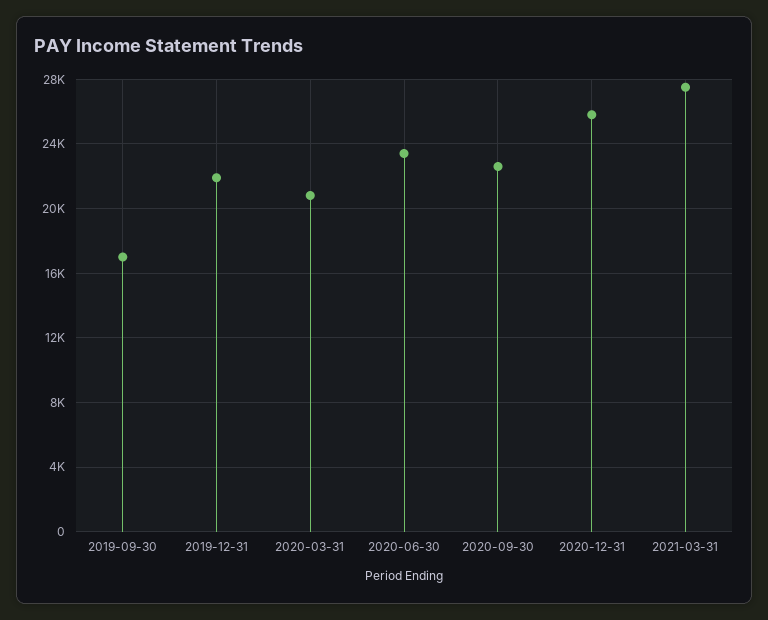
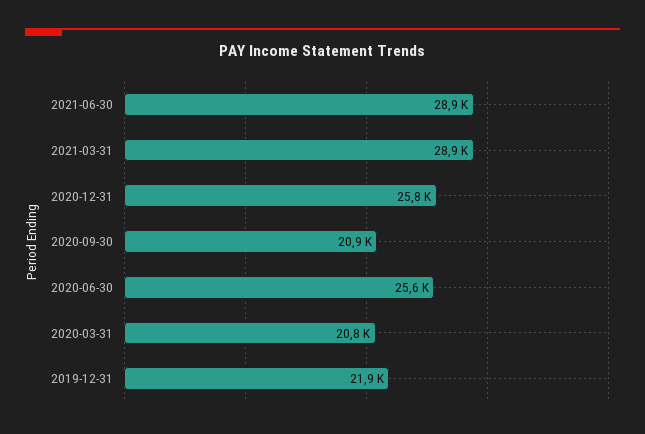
2019-09-30: 17000 -> none
2020-06-30: 23500 -> 25600
2020-09-30: 22500 -> 20900
2021-03-31: 27500 -> 28900
2021-06-30: none -> 28900

